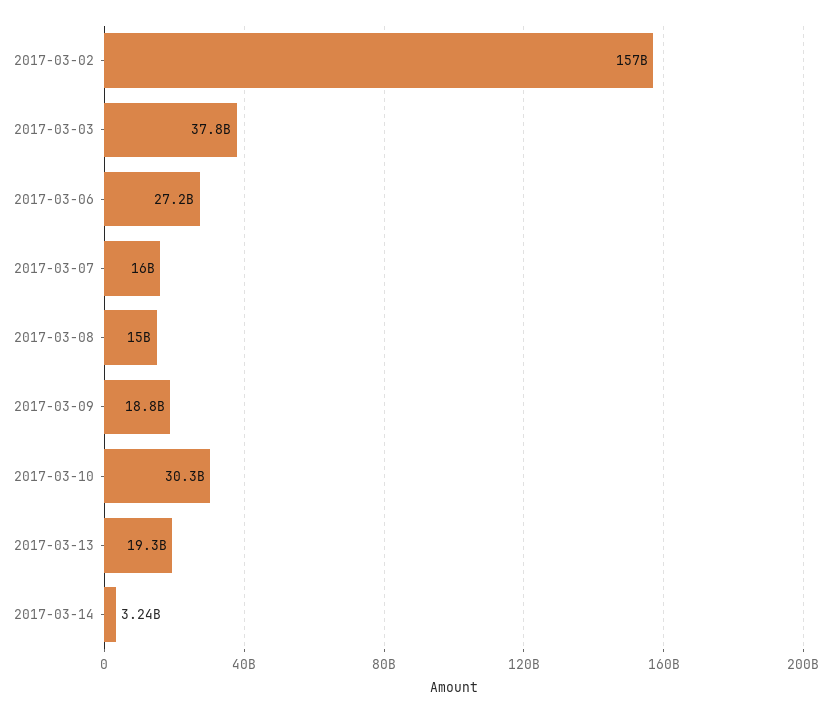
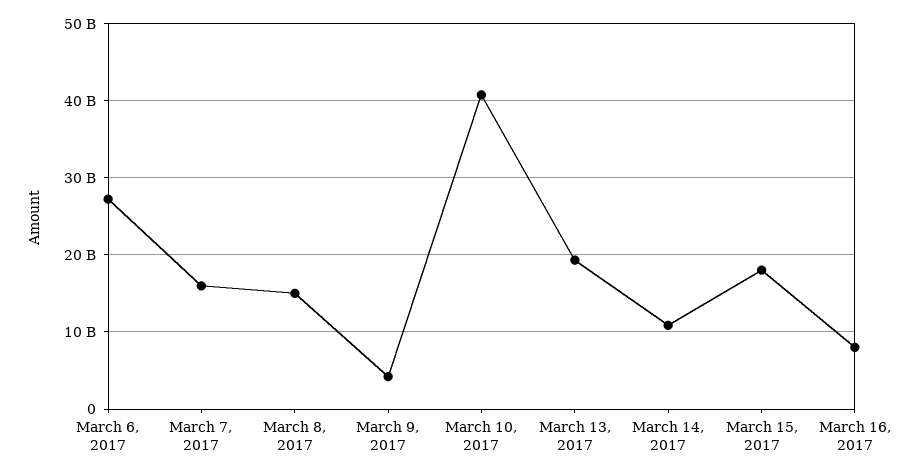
2017-03-02: 157000000000 -> none
2017-03-03: 37800000000 -> none
2017-03-09: 18800000000 -> 4000000000
2017-03-10: 30300000000 -> 41000000000
2017-03-14: 3240000000 -> 11000000000
March 15, 2017: none -> 18000000000
March 16, 2017: none -> 8000000000

